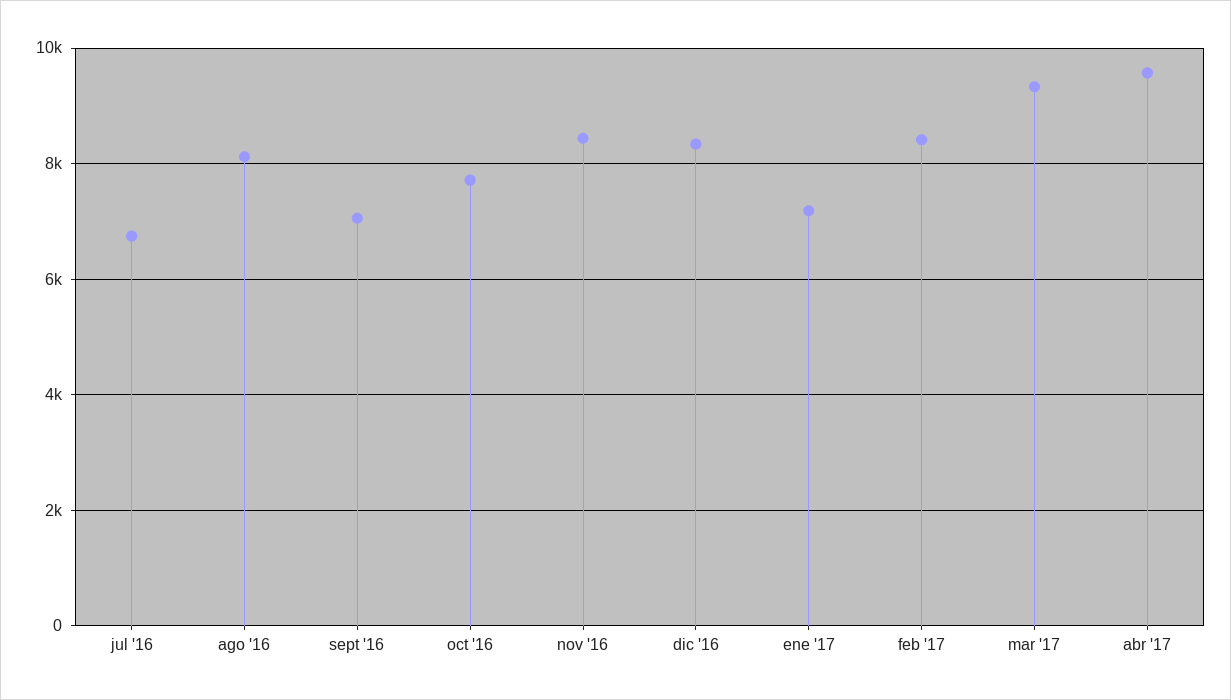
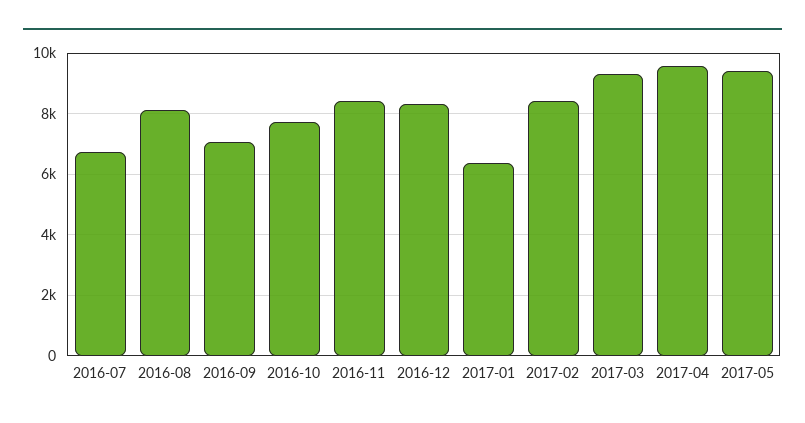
ene '17: 7200 -> 6400
2017-05: none -> 9400

